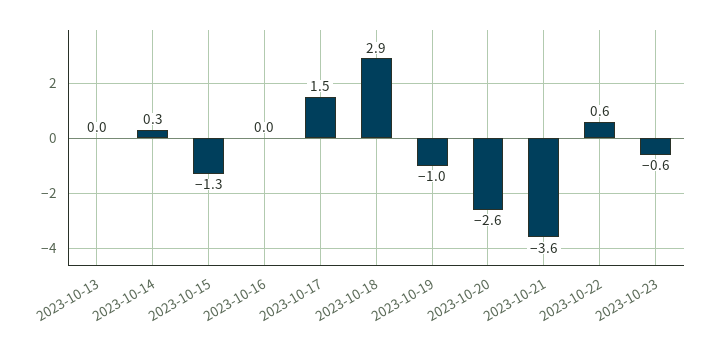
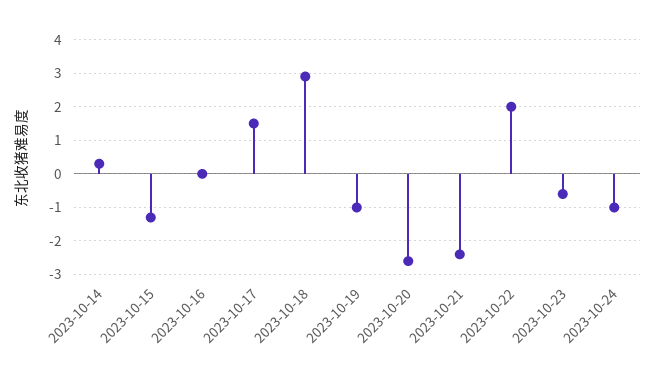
2023-10-13: 0 -> none
2023-10-21: -3.6 -> -2.5
2023-10-22: 0.6 -> 2
2023-10-24: none -> -1

